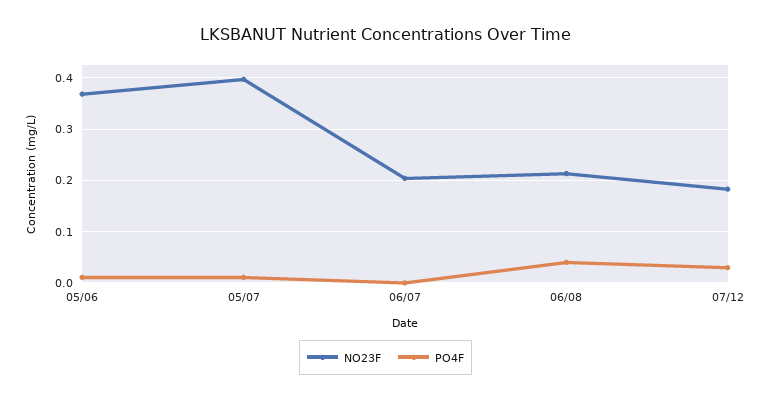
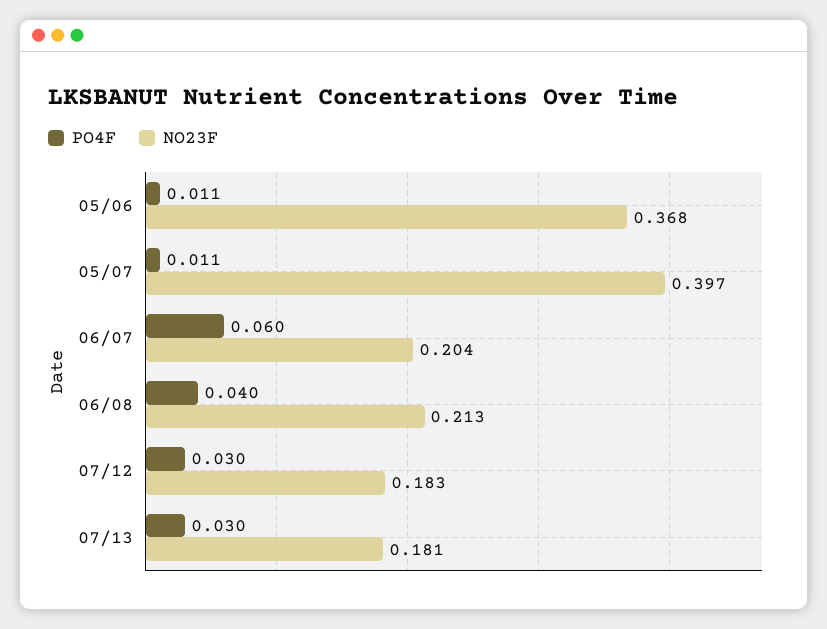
PO4F, 06/07: 0 -> 0.06
PO4F, 07/13: none -> 0.03
NO23F, 07/13: none -> 0.181

